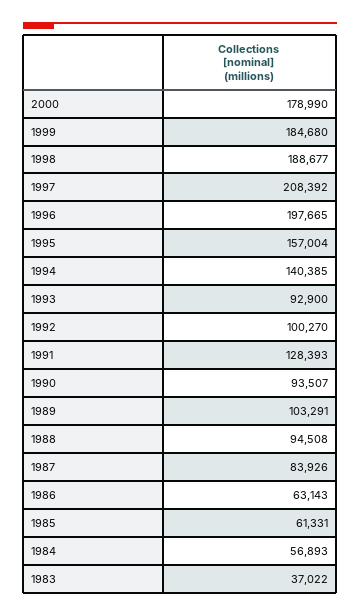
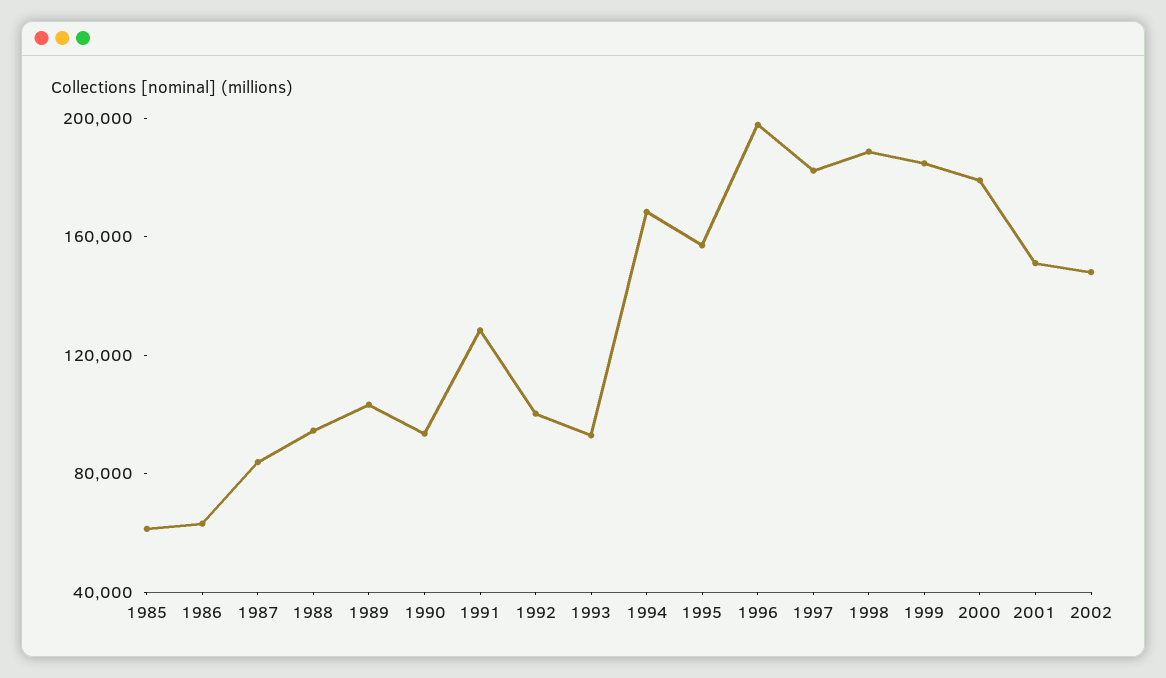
1997: 208392 -> 180000
1994: 140385 -> 170000
1984: 56893 -> none
1983: 37022 -> none
2001: none -> 150000
2002: none -> 150000

